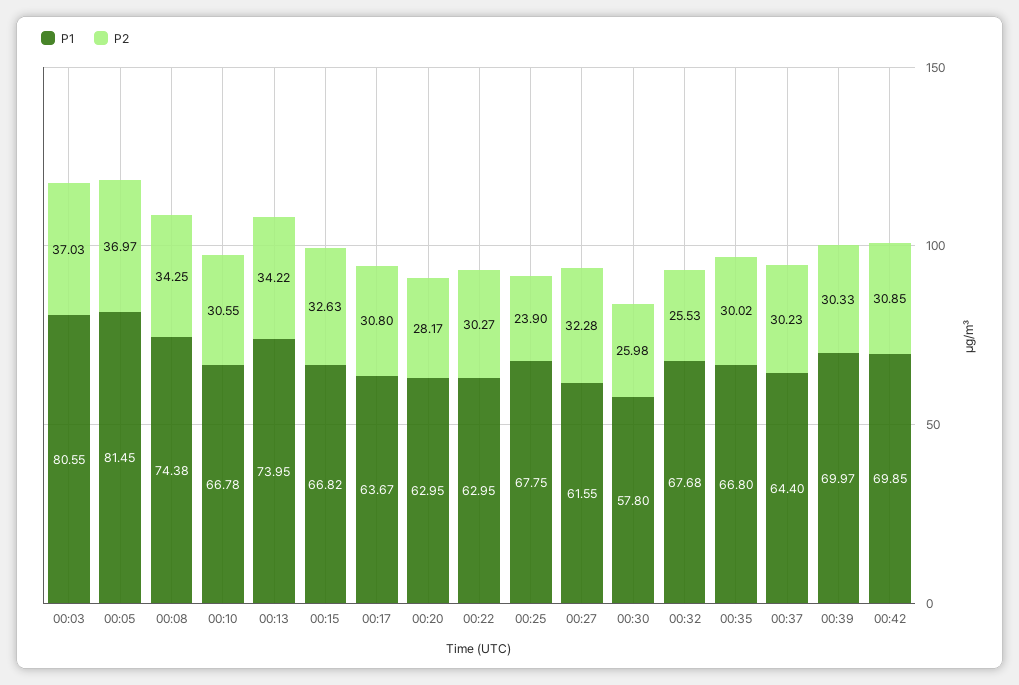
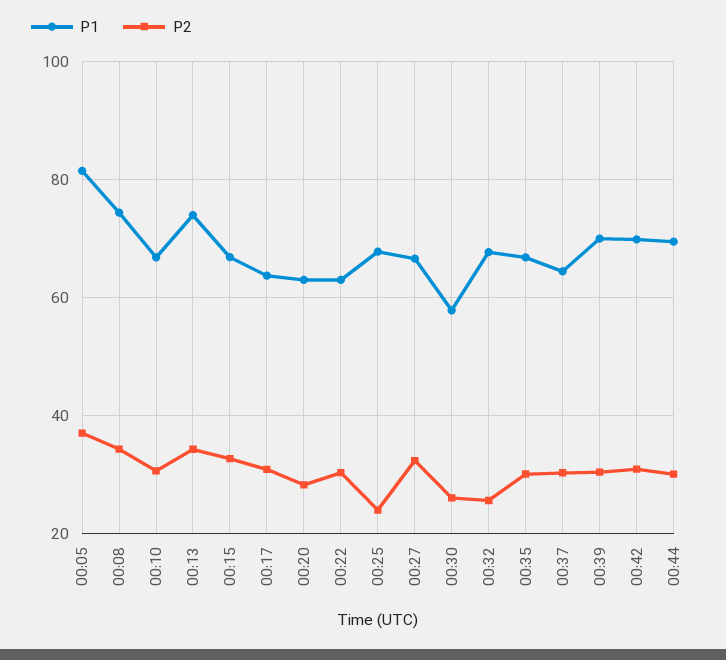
P1, 00:03: 80.55 -> none
P2, 00:03: 37.03 -> none
P1, 00:27: 61.55 -> 66
P1, 00:44: none -> 70
P2, 00:44: none -> 30

